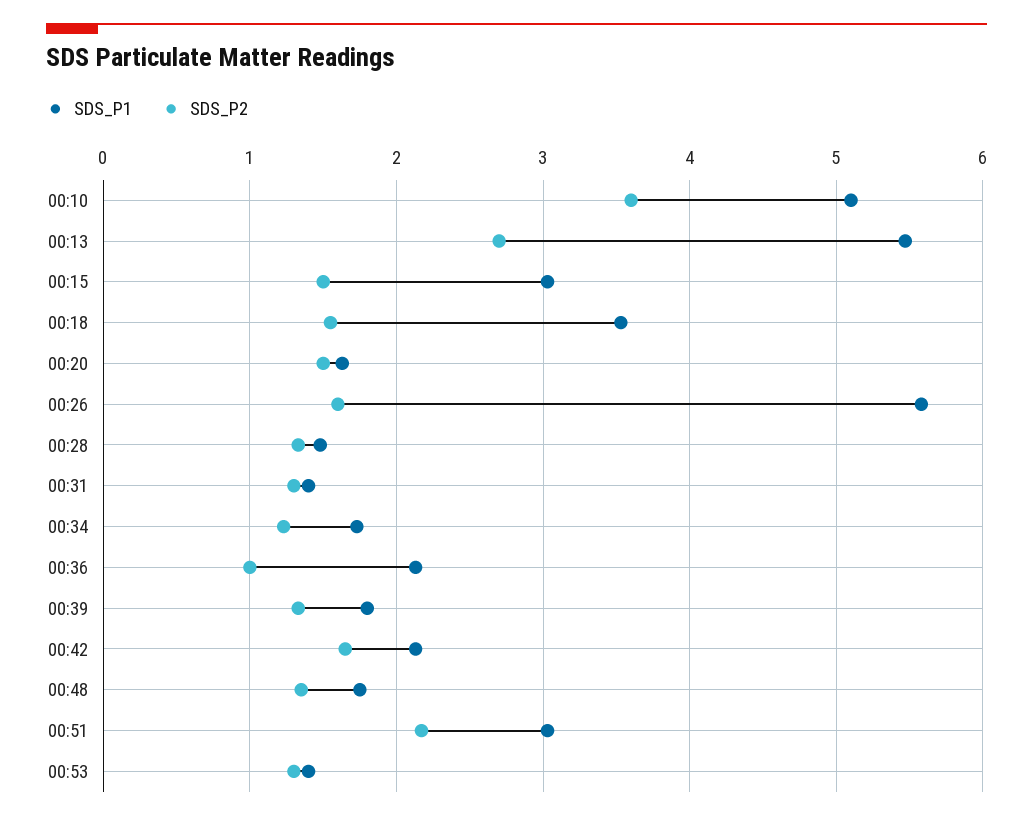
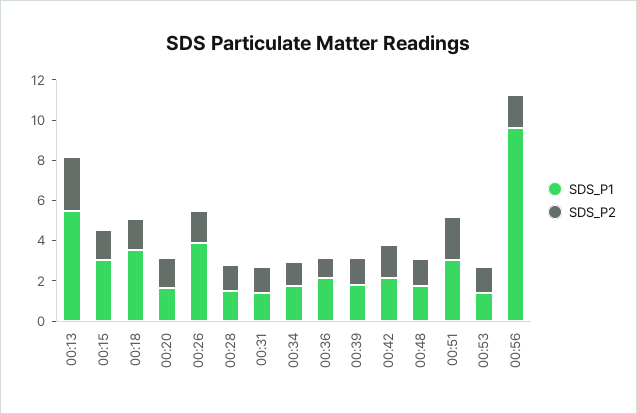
SDS_P1, 00:10: 5.1 -> none
SDS_P2, 00:10: 3.6 -> none
SDS_P1, 00:26: 5.6 -> 4
SDS_P1, 00:56: none -> 9.5
SDS_P2, 00:56: none -> 1.5

